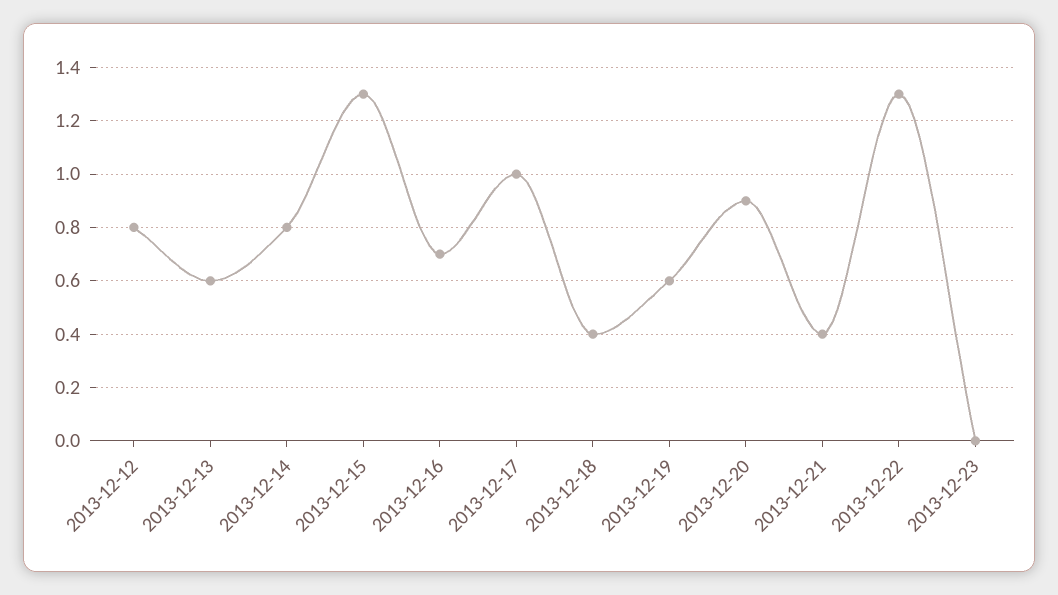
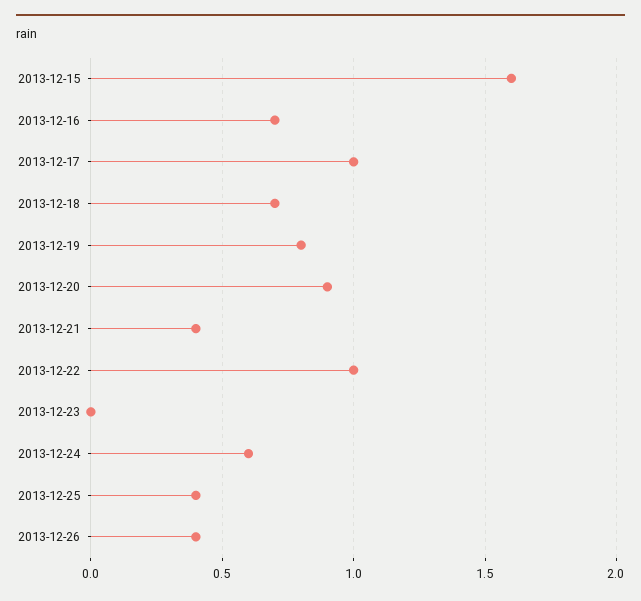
2013-12-12: 0.8 -> none
2013-12-13: 0.6 -> none
2013-12-14: 0.8 -> none
2013-12-15: 1.3 -> 1.6
2013-12-18: 0.4 -> 0.7
2013-12-19: 0.6 -> 0.8
2013-12-22: 1.3 -> 1
2013-12-24: none -> 0.6
2013-12-25: none -> 0.4
2013-12-26: none -> 0.4

